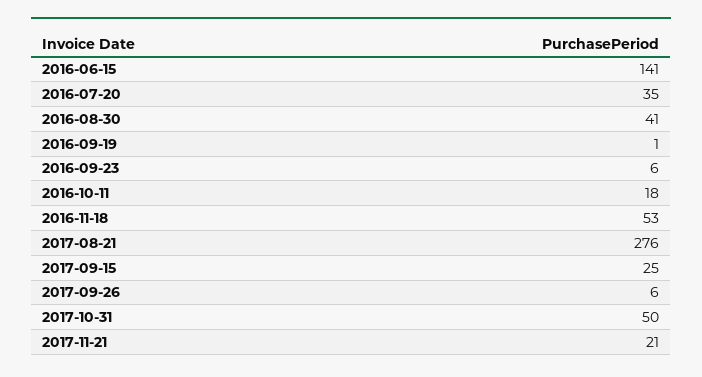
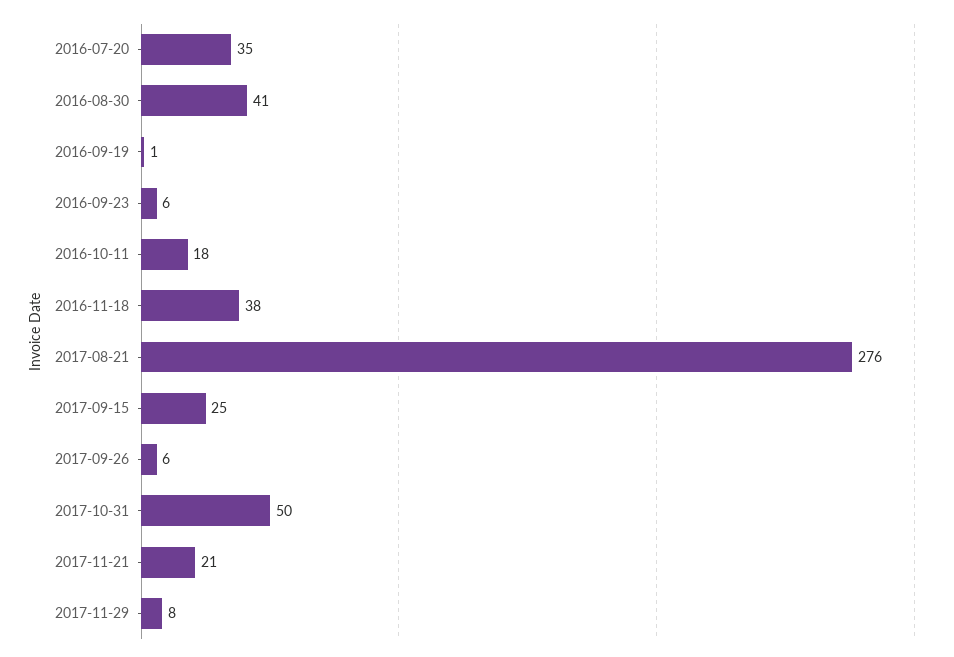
2016-06-15: 141 -> none
2016-11-18: 53 -> 38
2017-11-29: none -> 8

